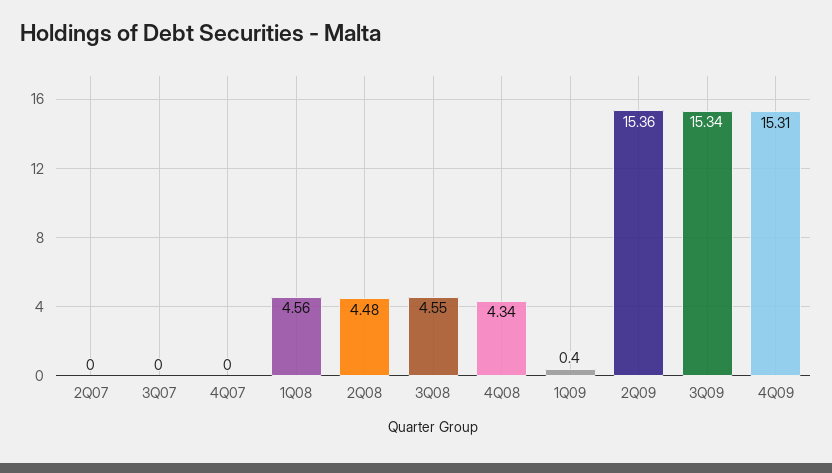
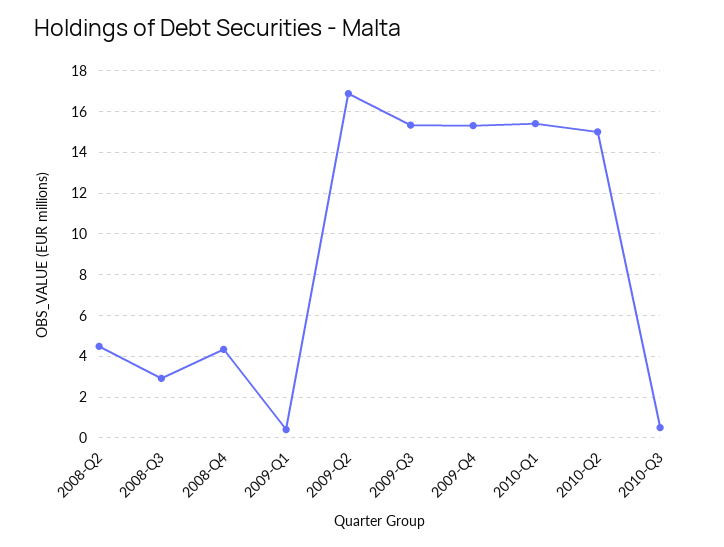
2Q07: 0 -> none
3Q07: 0 -> none
4Q07: 0 -> none
1Q08: 4.56 -> none
3Q08: 4.55 -> 3
2Q09: 15.36 -> 17
2010-Q1: none -> 15.5
2010-Q2: none -> 15
2010-Q3: none -> 0.5

